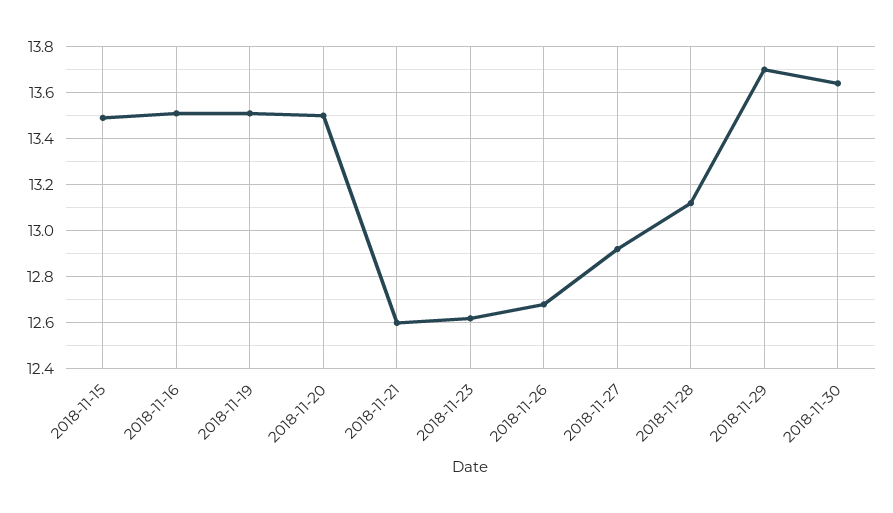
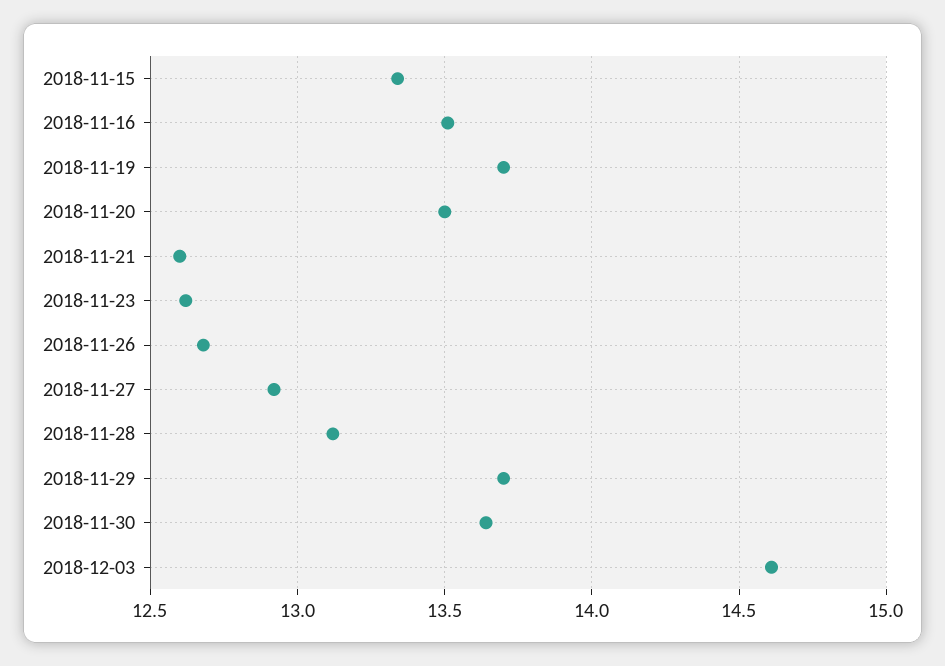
2018-11-15: 13.5 -> 13.35
2018-11-19: 13.5 -> 13.7
2018-12-03: none -> 14.6

